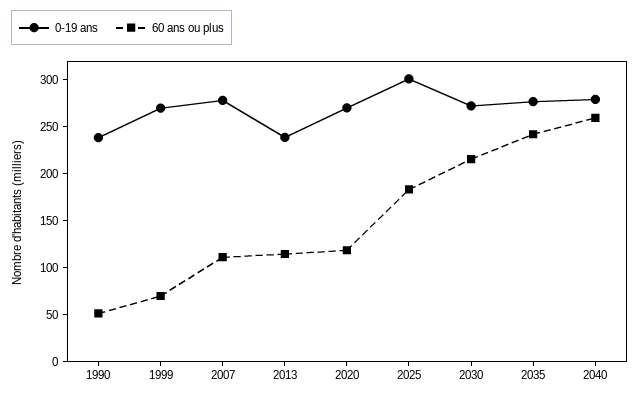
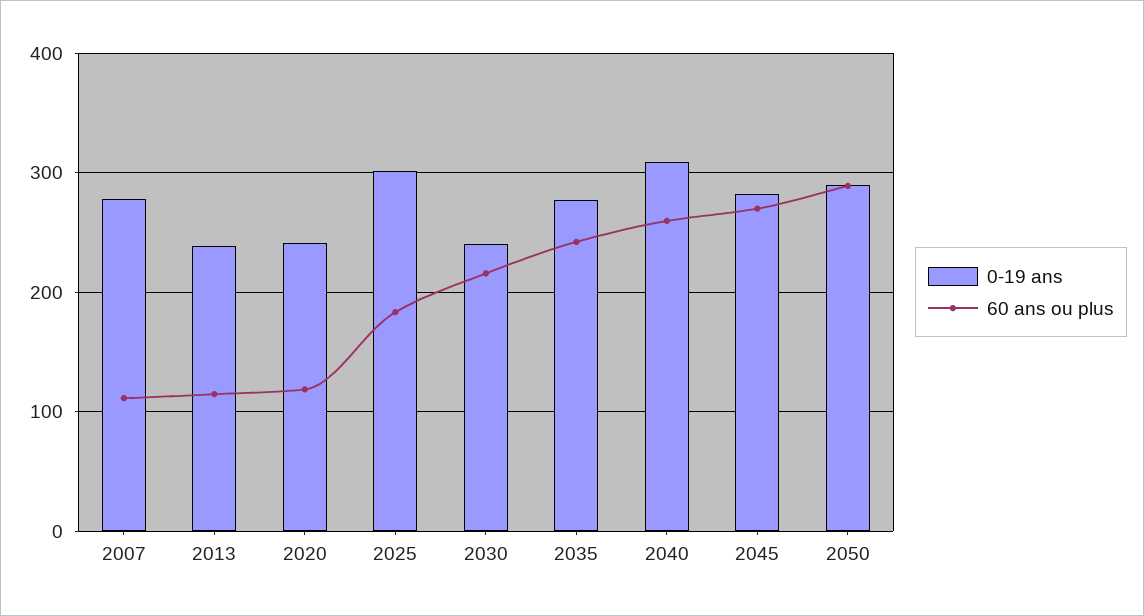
0-19 ans, 1990: 240 -> none
60 ans ou plus, 1990: 50 -> none
0-19 ans, 1999: 270 -> none
60 ans ou plus, 1999: 70 -> none
0-19 ans, 2020: 270 -> 240
0-19 ans, 2030: 270 -> 240
0-19 ans, 2040: 280 -> 310
0-19 ans, 2045: none -> 280
60 ans ou plus, 2045: none -> 270
0-19 ans, 2050: none -> 290
60 ans ou plus, 2050: none -> 290

